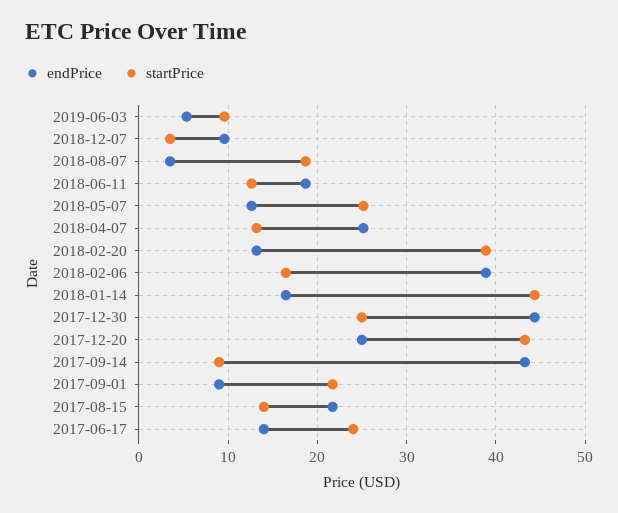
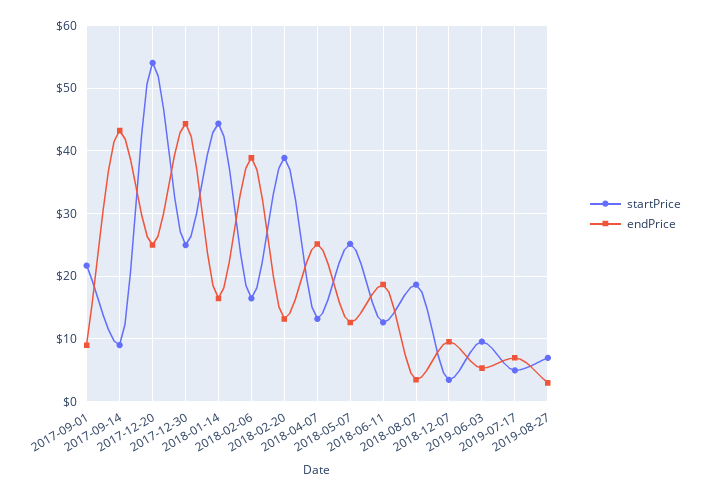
startPrice, 2017-12-20: 43 -> 54
endPrice, 2017-08-15: 22 -> none
startPrice, 2017-08-15: 14 -> none
endPrice, 2017-06-17: 14 -> none
startPrice, 2017-06-17: 24 -> none
startPrice, 2019-07-17: none -> 5
endPrice, 2019-07-17: none -> 7
startPrice, 2019-08-27: none -> 7
endPrice, 2019-08-27: none -> 3

